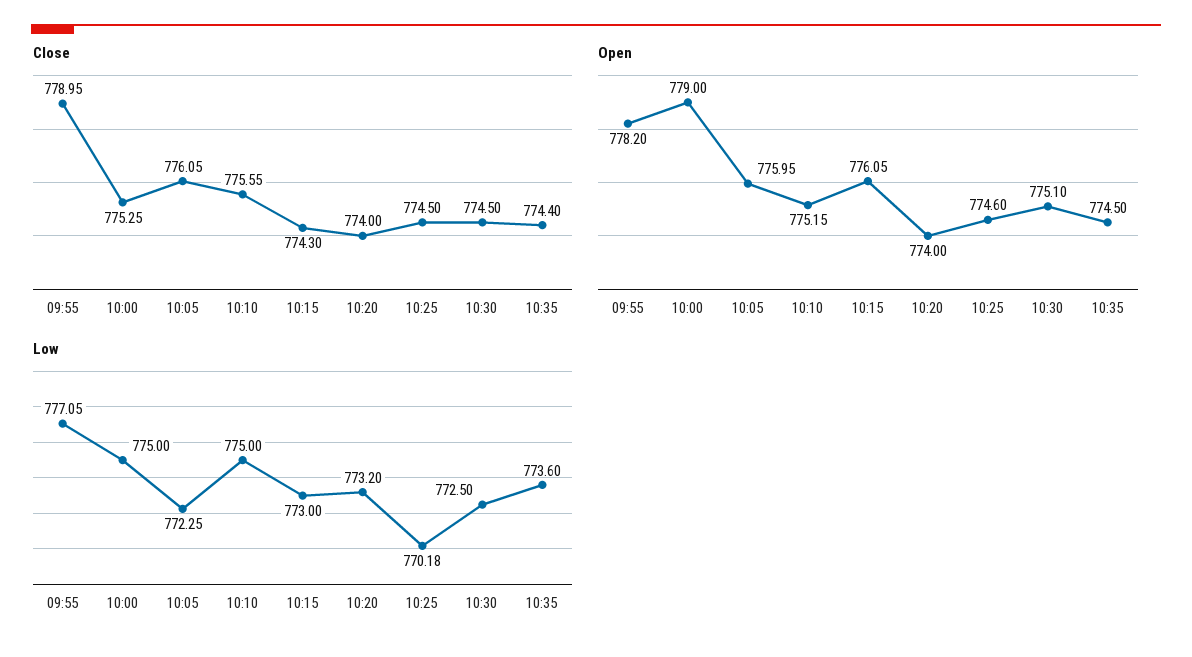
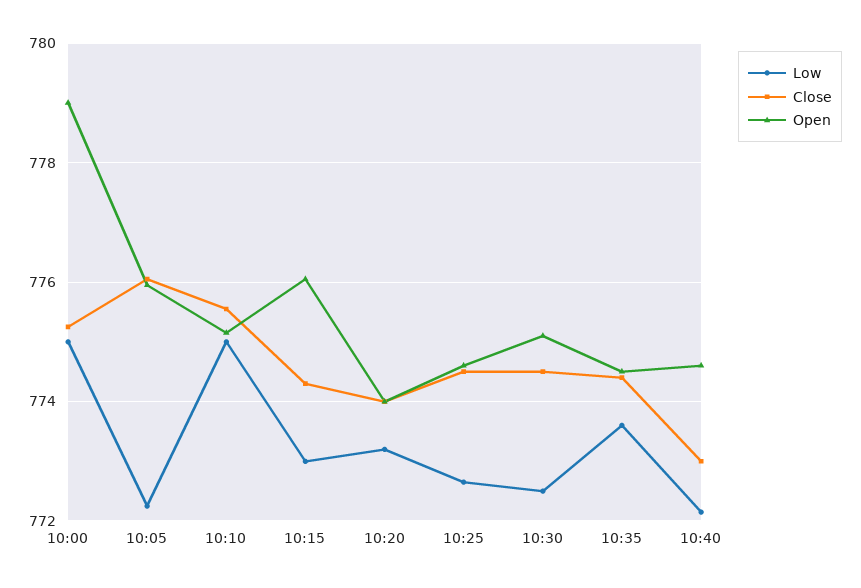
Close, 09:55: 778.95 -> none
Open, 09:55: 778.2 -> none
Low, 09:55: 777.05 -> none
Low, 10:25: 770.18 -> 772.6
Low, 10:40: none -> 772.2
Close, 10:40: none -> 773
Open, 10:40: none -> 774.6

